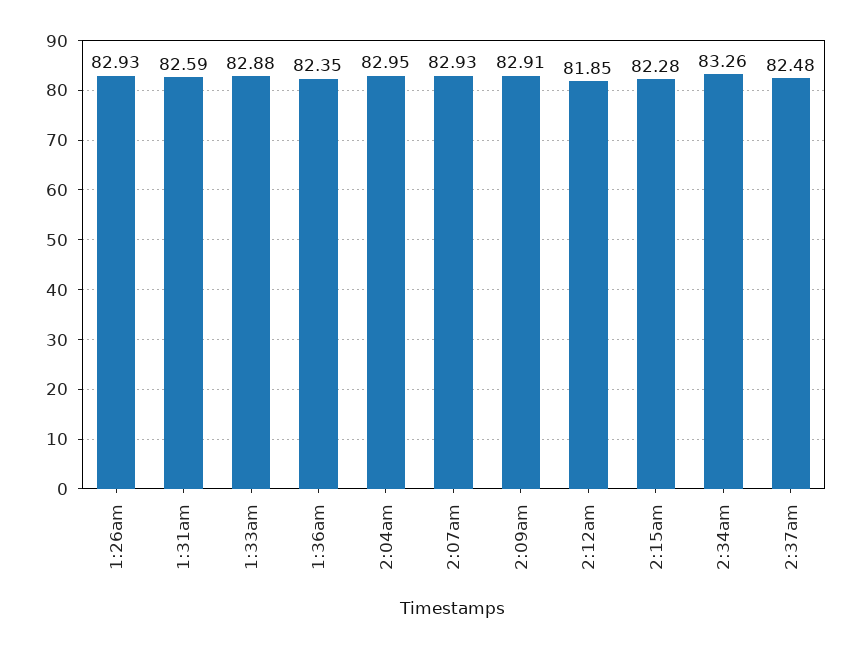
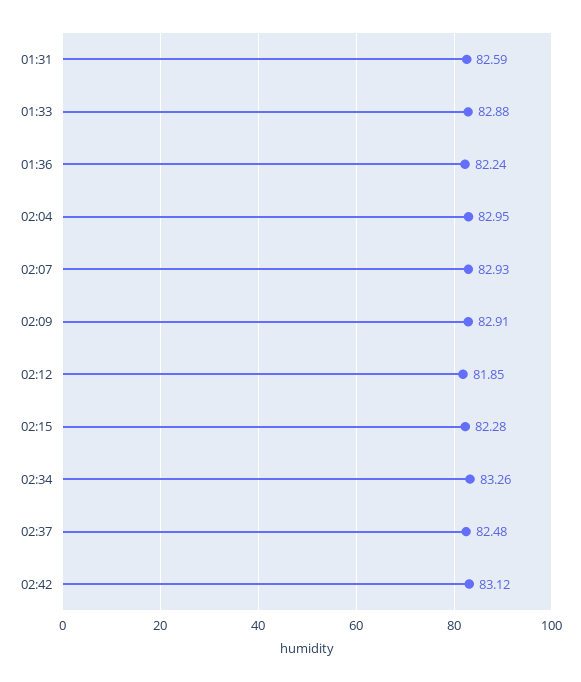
1:26am: 82.93 -> none
1:36am: 82.35 -> 82.24
02:42: none -> 83.12

